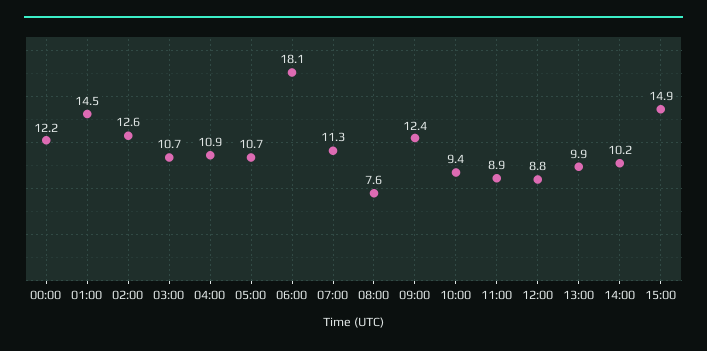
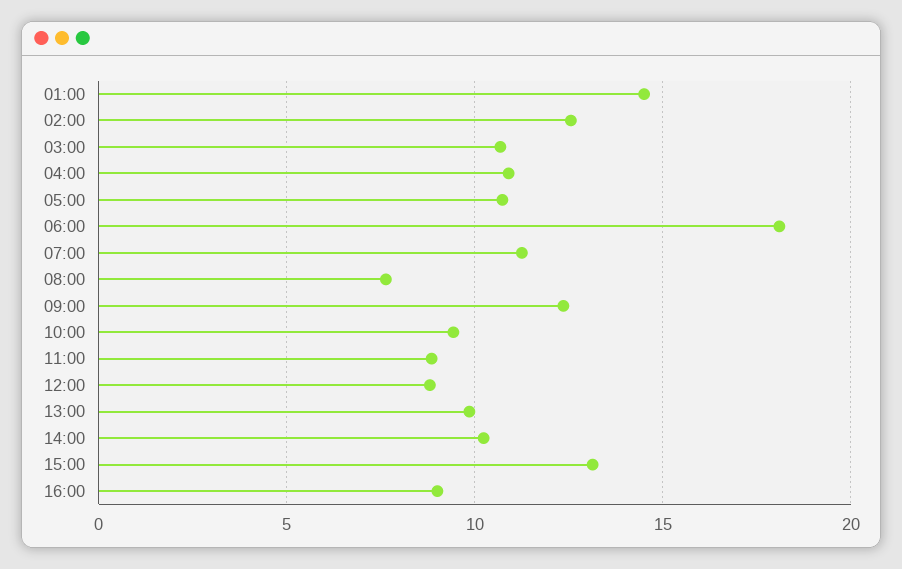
00:00: 12.2 -> none
15:00: 14.9 -> 13
16:00: none -> 9

